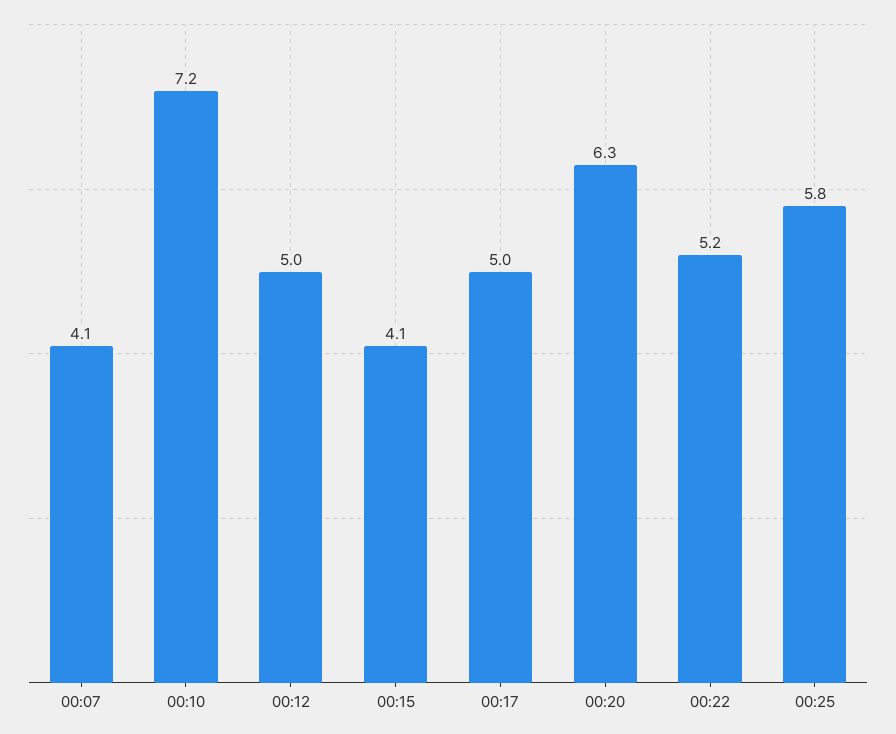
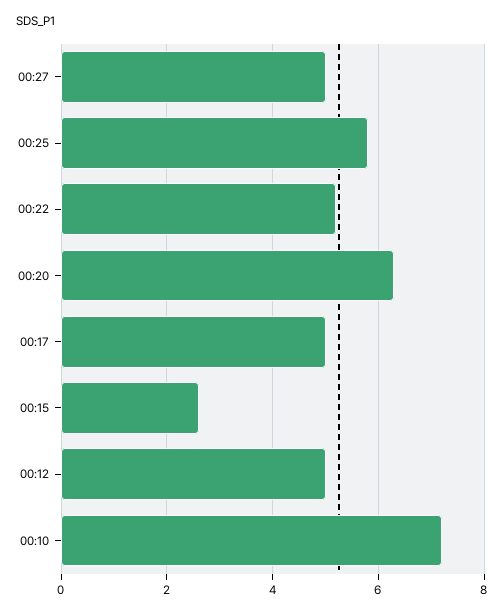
00:07: 4.1 -> none
00:15: 4.1 -> 2.5
00:27: none -> 5

